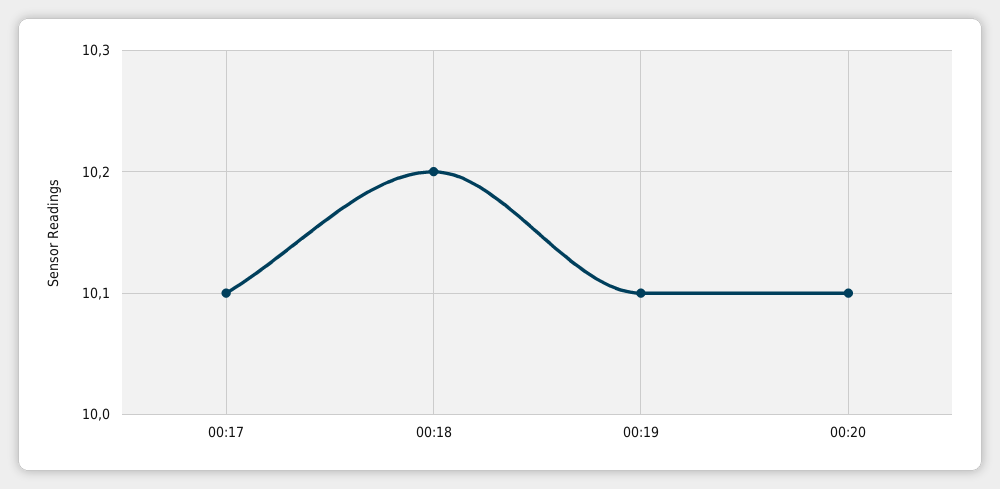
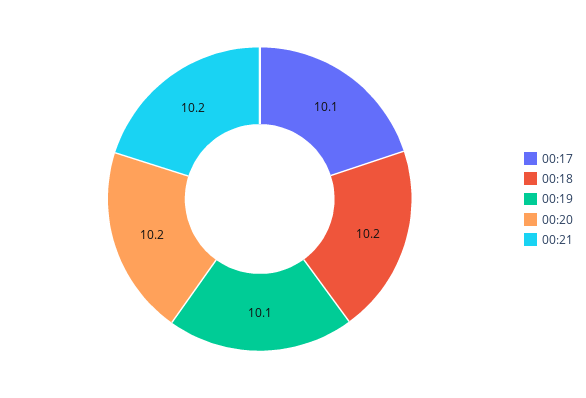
00:20: 10.1 -> 10.2
00:21: none -> 10.2

